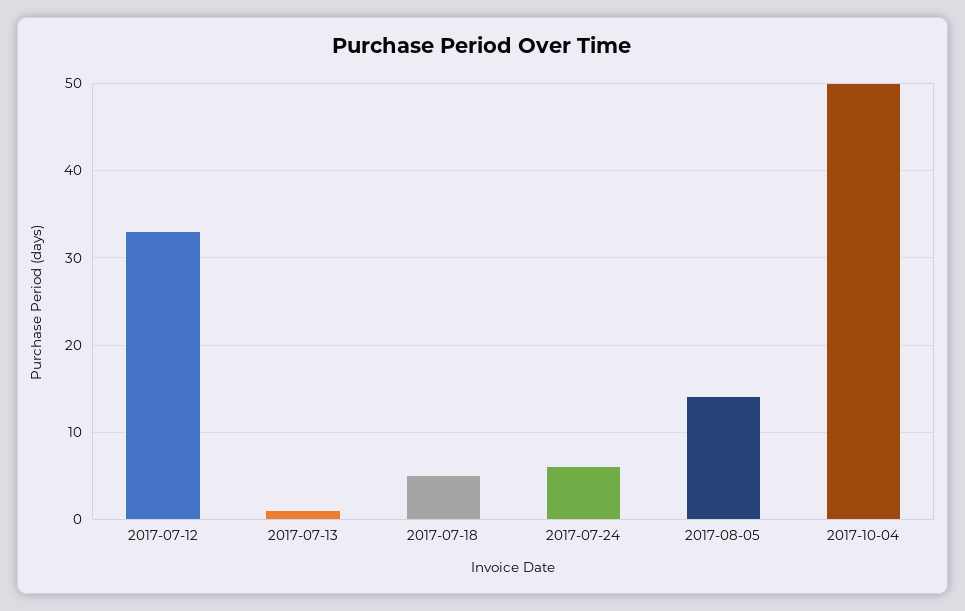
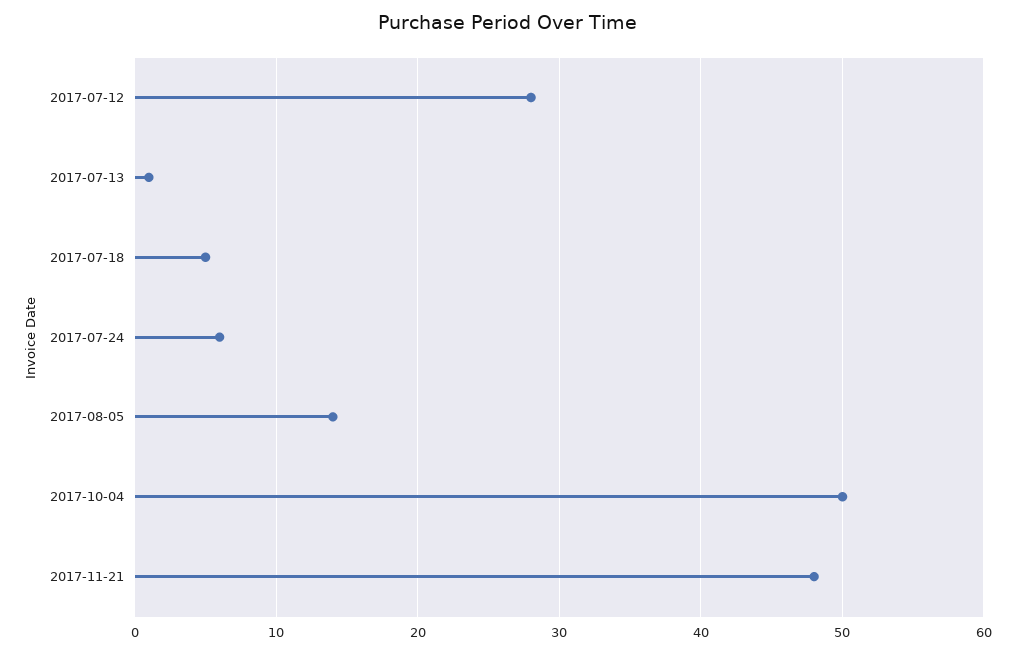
2017-07-12: 33 -> 28
2017-11-21: none -> 48

